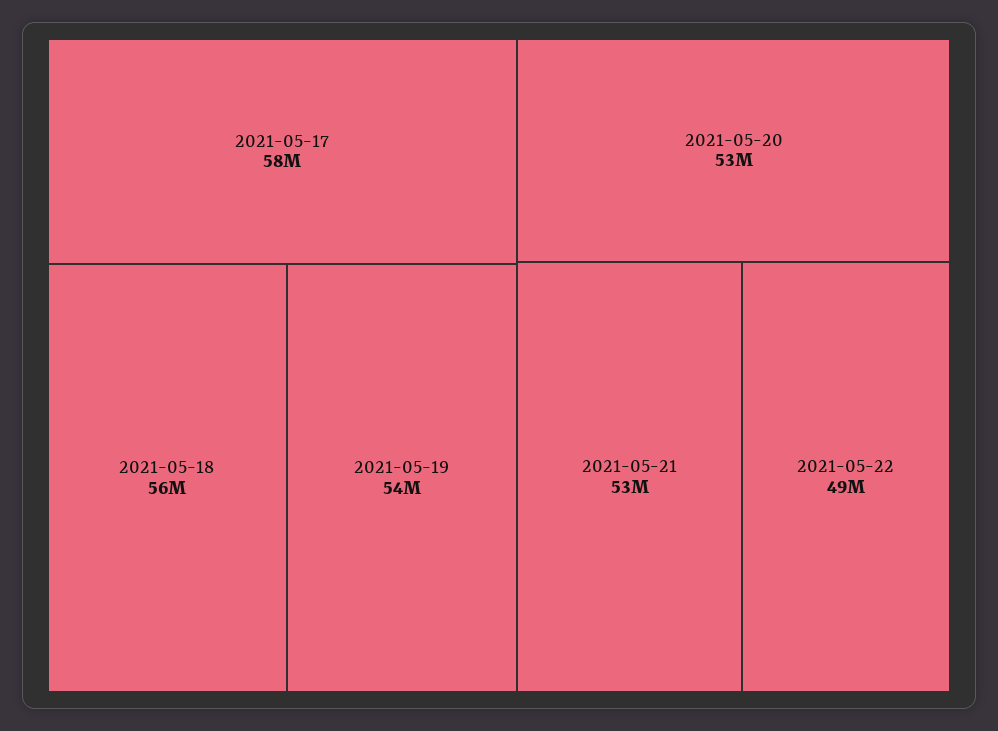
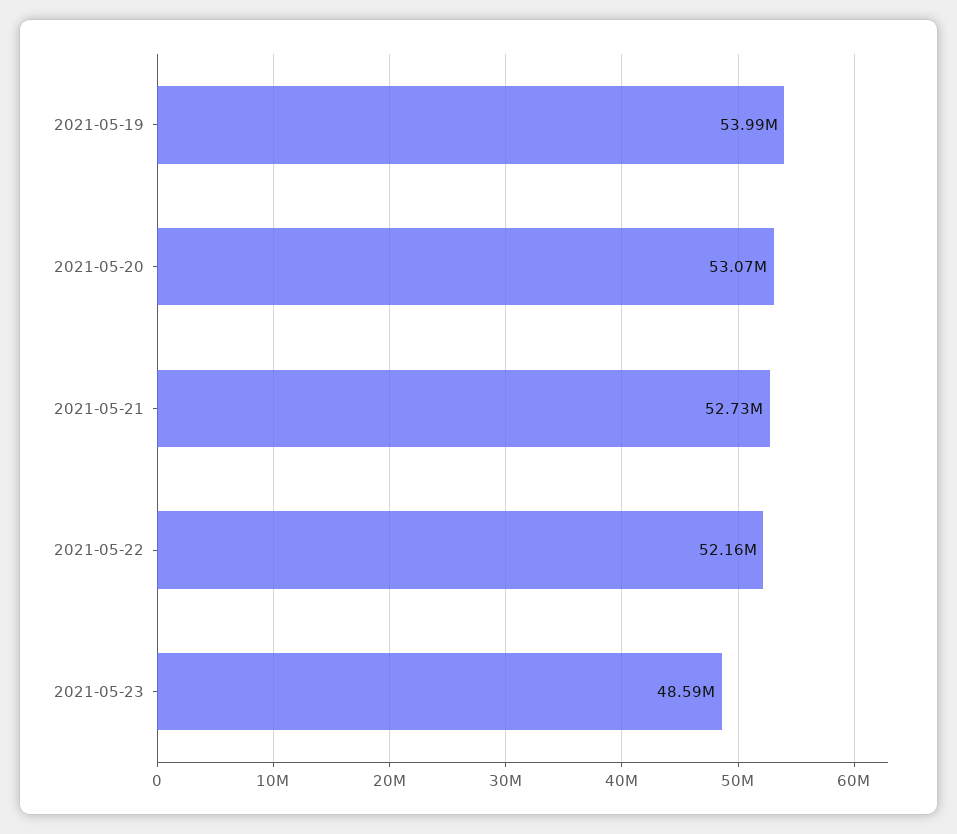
2021-05-17: 58000000 -> none
2021-05-18: 56000000 -> none
2021-05-22: 49000000 -> 52160000
2021-05-23: none -> 48590000

